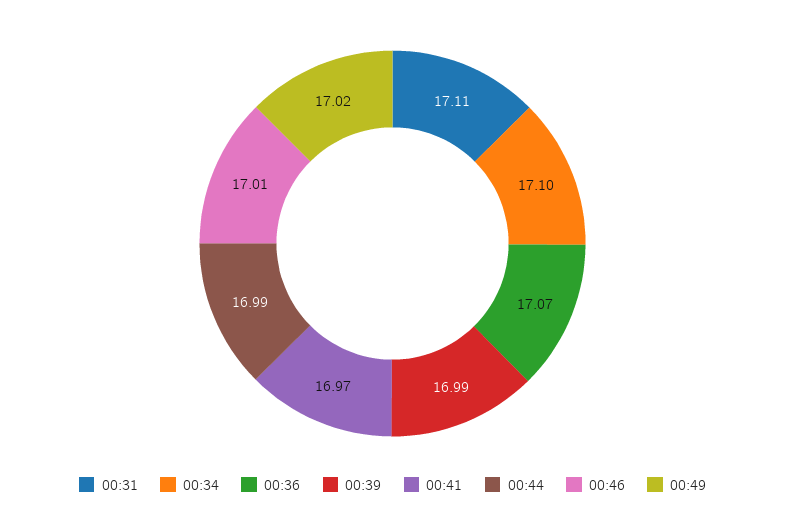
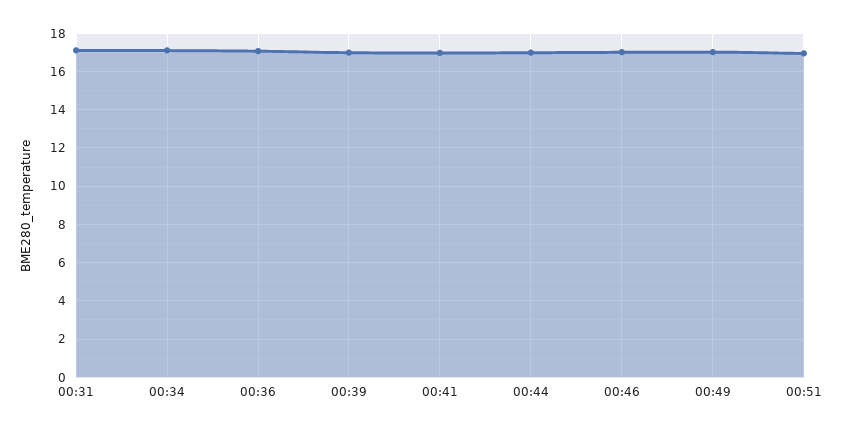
00:51: none -> 17

